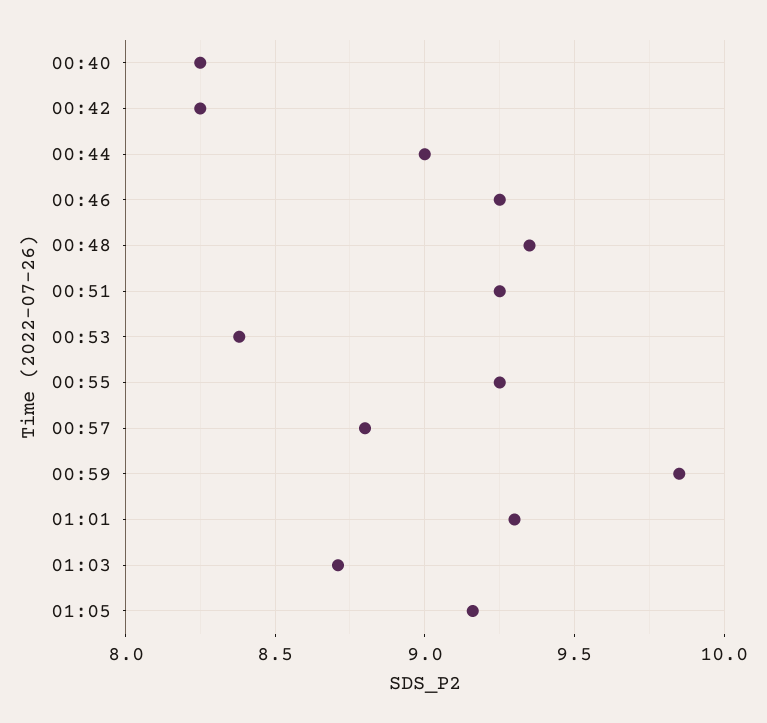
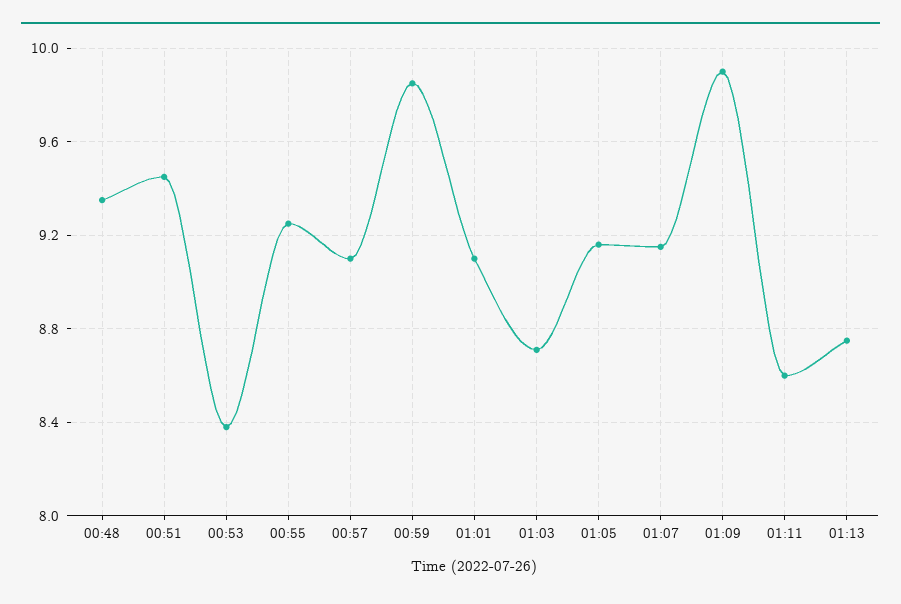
00:40: 8.25 -> none
00:42: 8.25 -> none
00:44: 9 -> none
00:46: 9.25 -> none
00:51: 9.25 -> 9.45
00:57: 8.8 -> 9.1
01:01: 9.3 -> 9.1
01:07: none -> 9.15
01:09: none -> 9.9
01:11: none -> 8.6
01:13: none -> 8.75

